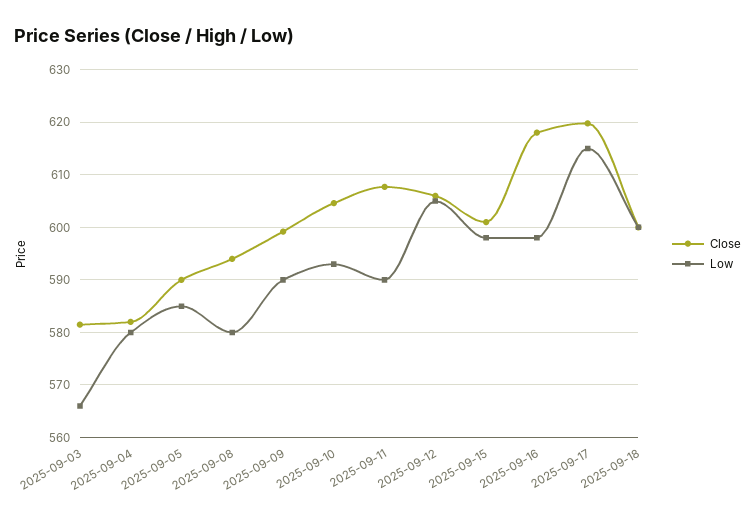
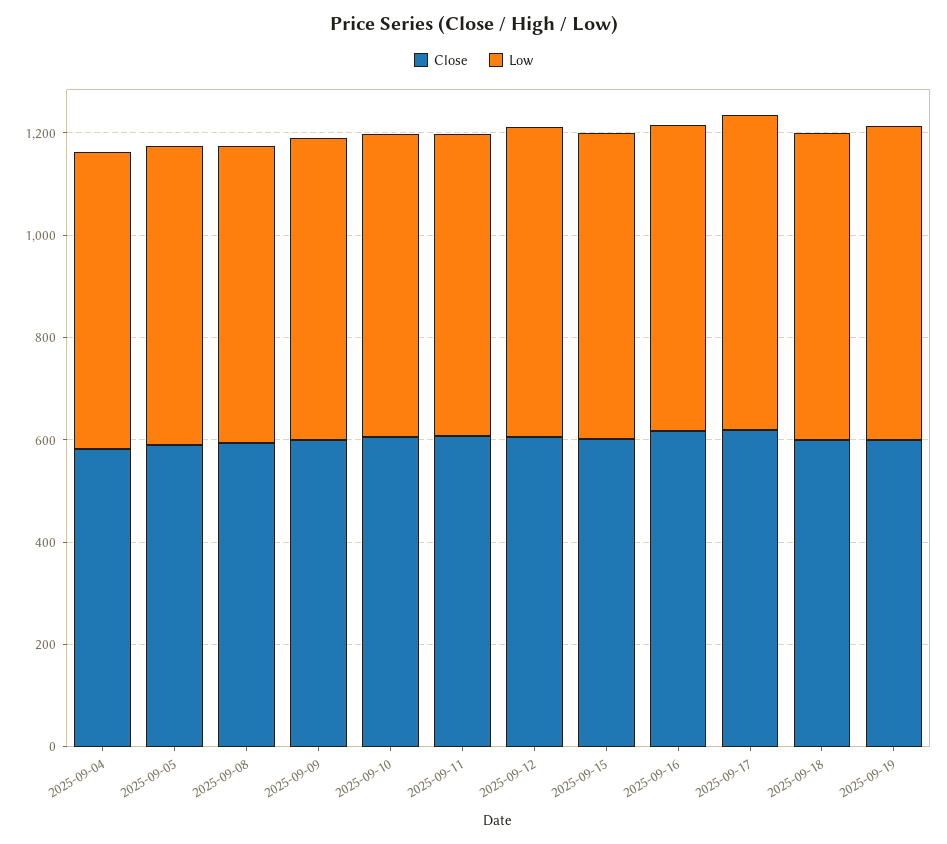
Close, 2025-09-03: 582 -> none
Low, 2025-09-03: 566 -> none
Close, 2025-09-19: none -> 600
Low, 2025-09-19: none -> 600

